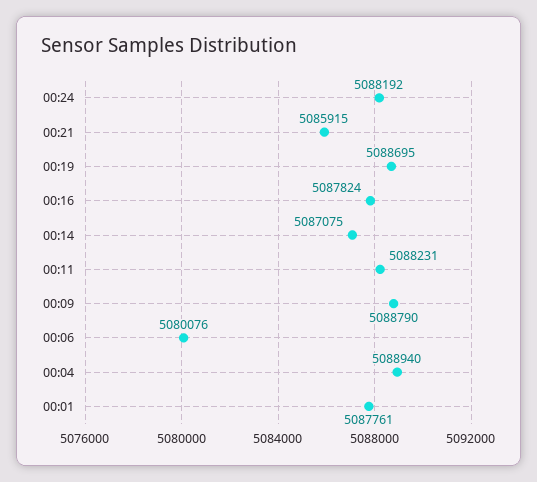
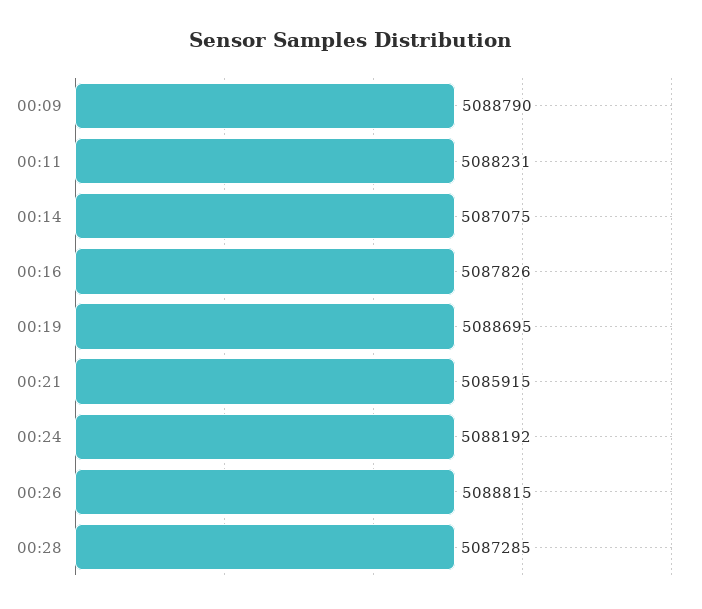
00:16: 5087824 -> 5087826
00:06: 5080076 -> none
00:04: 5088940 -> none
00:01: 5087761 -> none
00:26: none -> 5088815
00:28: none -> 5087285

